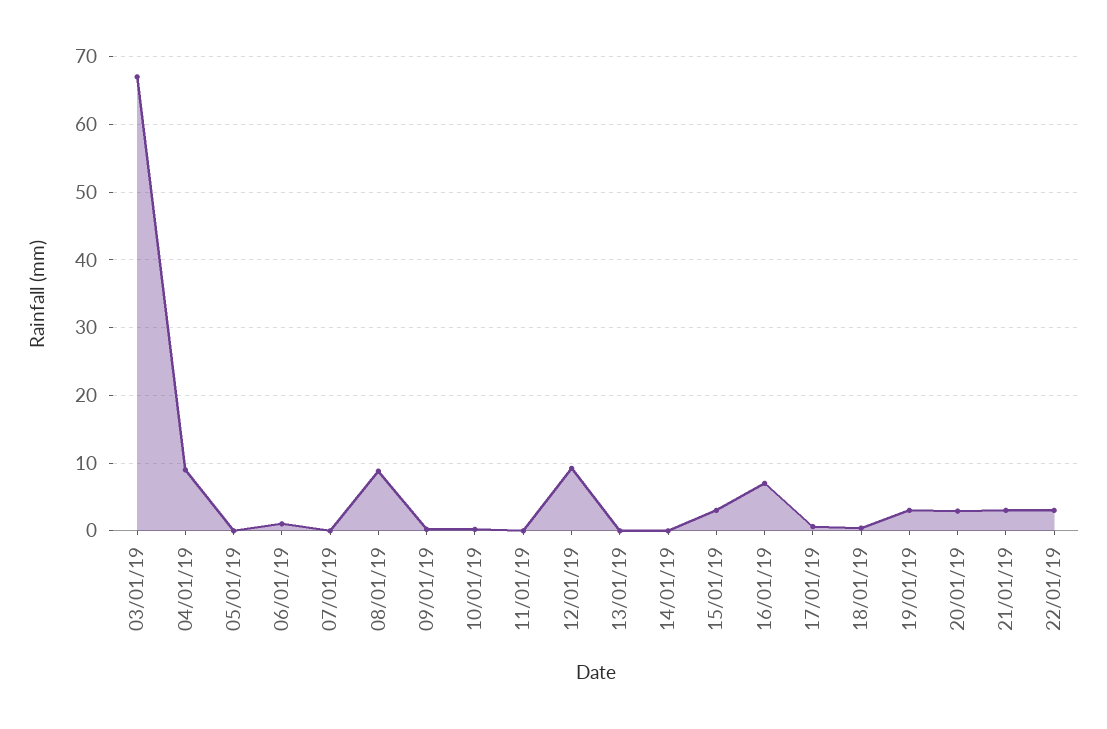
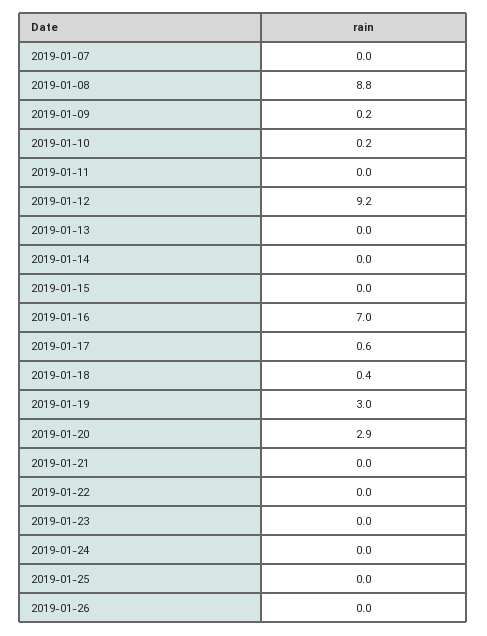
03/01/19: 67 -> none
04/01/19: 9 -> none
05/01/19: 0 -> none
06/01/19: 1 -> none
15/01/19: 3 -> 0
21/01/19: 3 -> 0
22/01/19: 3 -> 0
2019-01-23: none -> 0
2019-01-24: none -> 0
2019-01-25: none -> 0
2019-01-26: none -> 0

